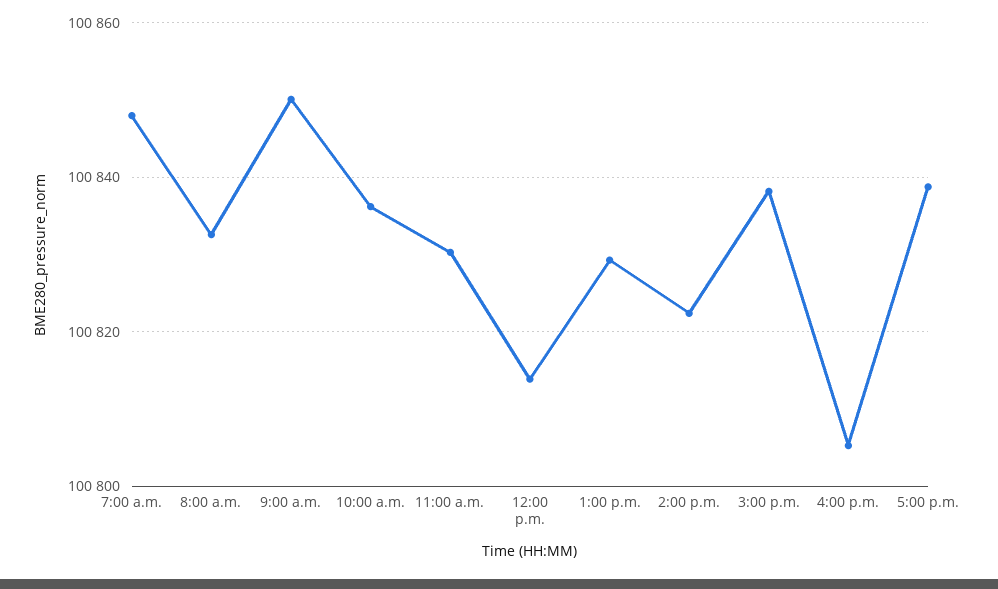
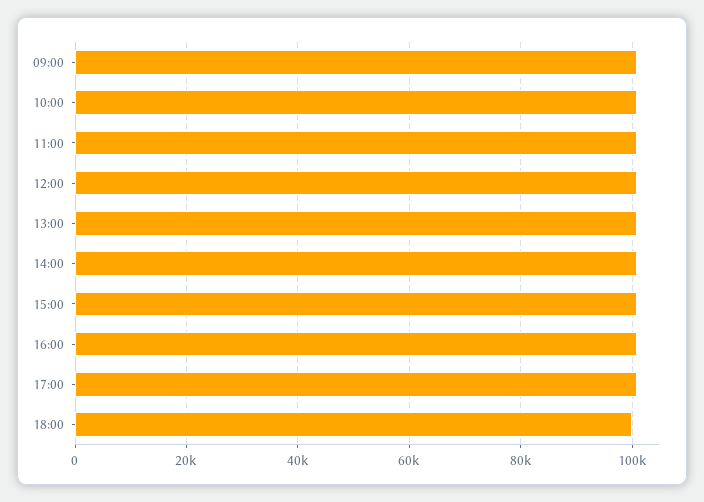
7:00 a.m.: 100848 -> none
8:00 a.m.: 100832 -> none
18:00: none -> 100000

